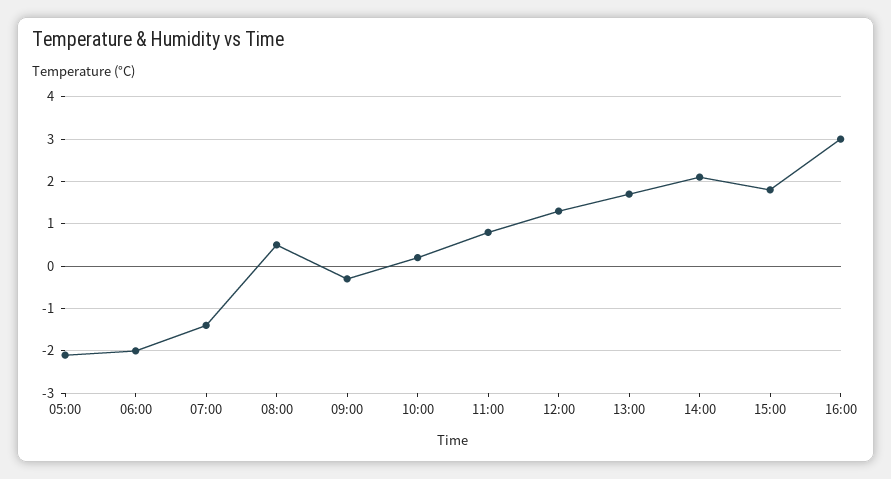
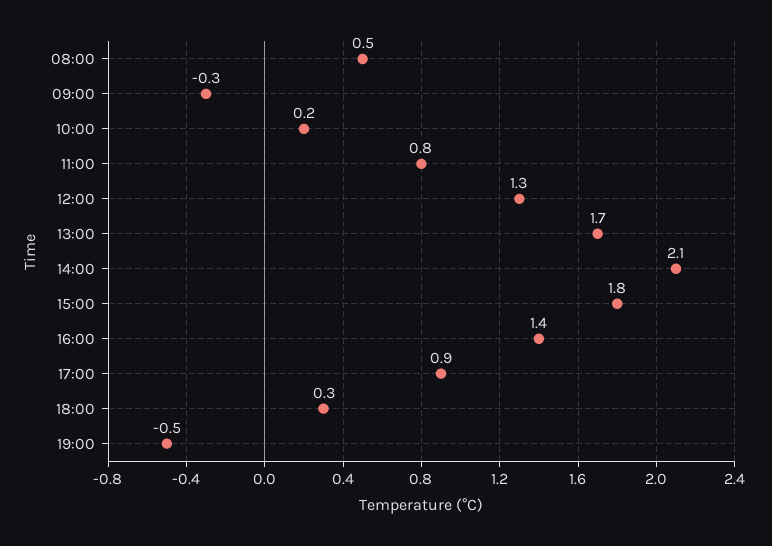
05:00: -2 -> none
06:00: -2 -> none
07:00: -1.5 -> none
16:00: 3 -> 1.4
17:00: none -> 0.9
18:00: none -> 0.3
19:00: none -> -0.5

